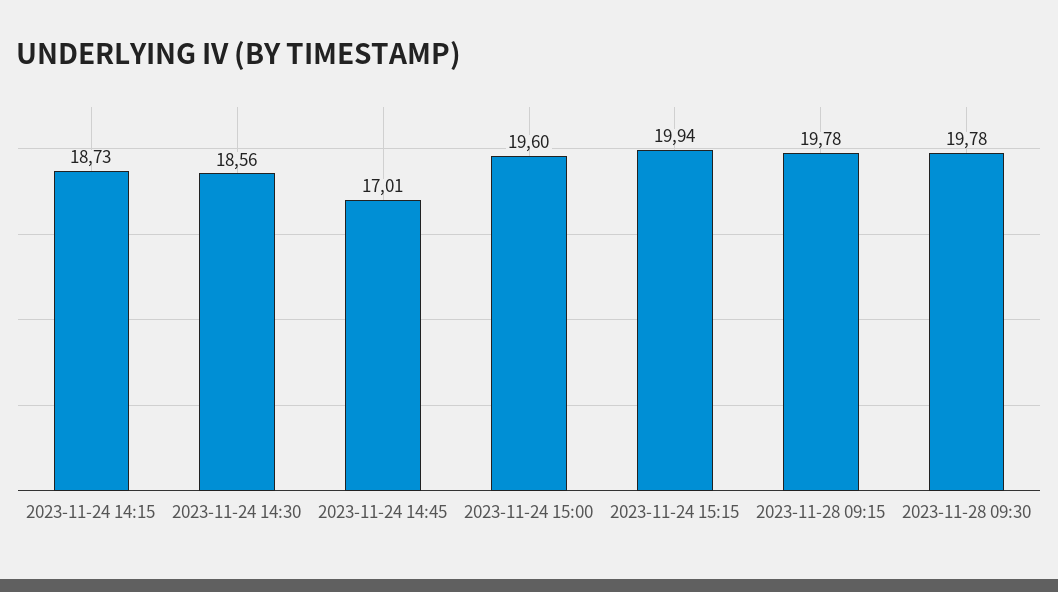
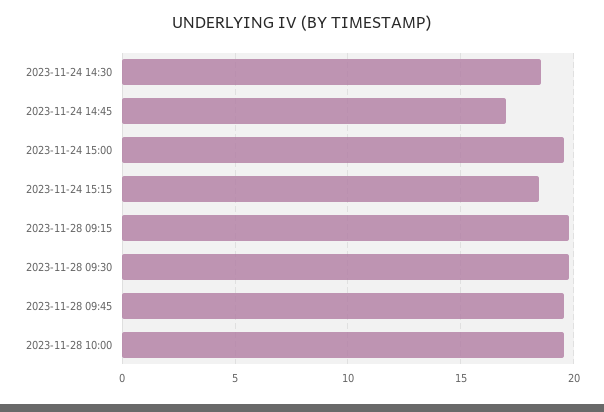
2023-11-24 14:15: 18.73 -> none
2023-11-24 15:15: 19.94 -> 18.5
2023-11-28 09:45: none -> 19.5
2023-11-28 10:00: none -> 19.5

